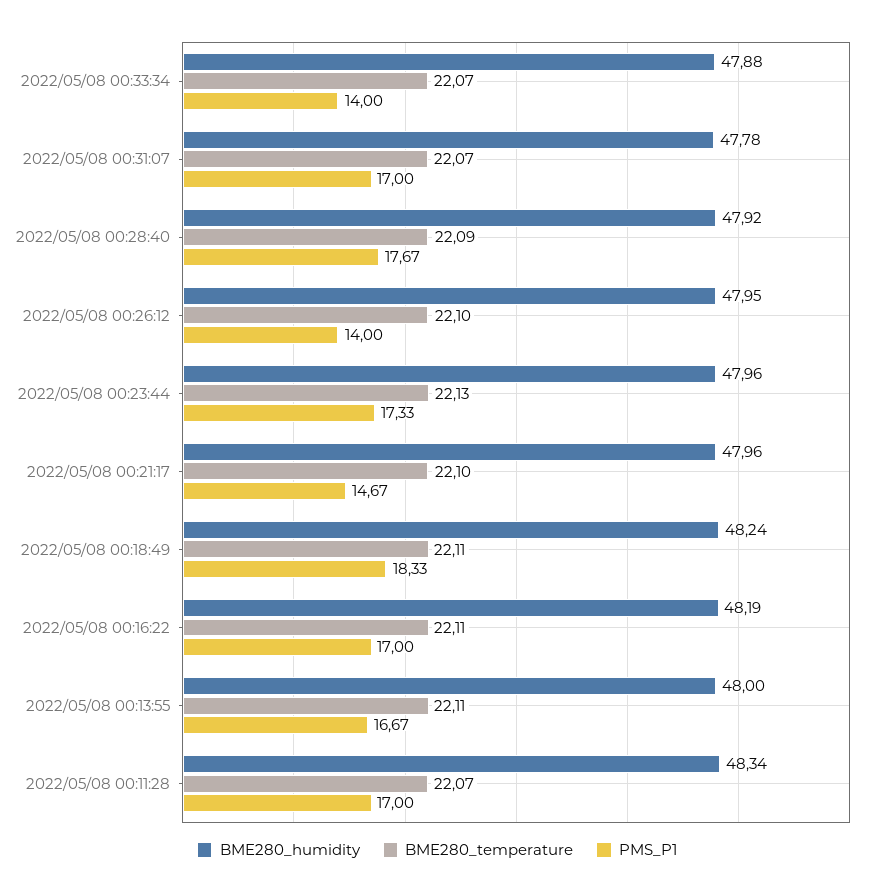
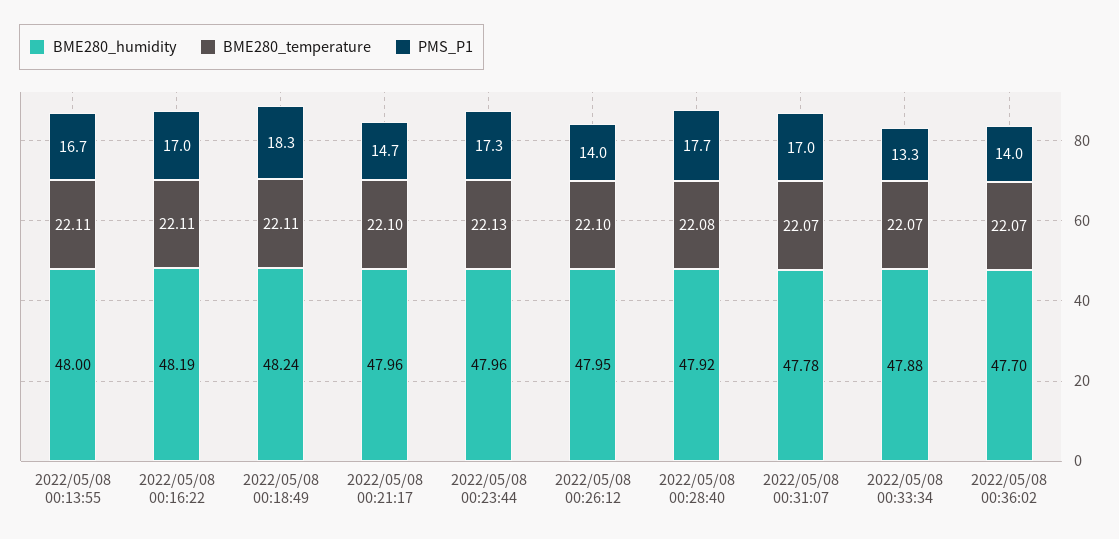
PMS_P1, 2022/05/08 00:33:34: 14 -> 13.3
BME280_temperature, 2022/05/08 00:28:40: 22.09 -> 22.08
BME280_humidity, 2022/05/08 00:11:28: 48.34 -> none
BME280_temperature, 2022/05/08 00:11:28: 22.07 -> none
PMS_P1, 2022/05/08 00:11:28: 17 -> none
BME280_humidity, 2022/05/08 00:36:02: none -> 47.7
BME280_temperature, 2022/05/08 00:36:02: none -> 22.07
PMS_P1, 2022/05/08 00:36:02: none -> 14

